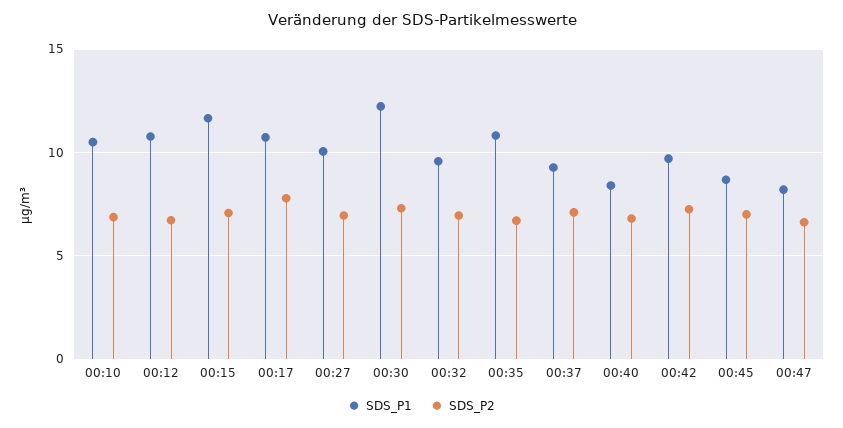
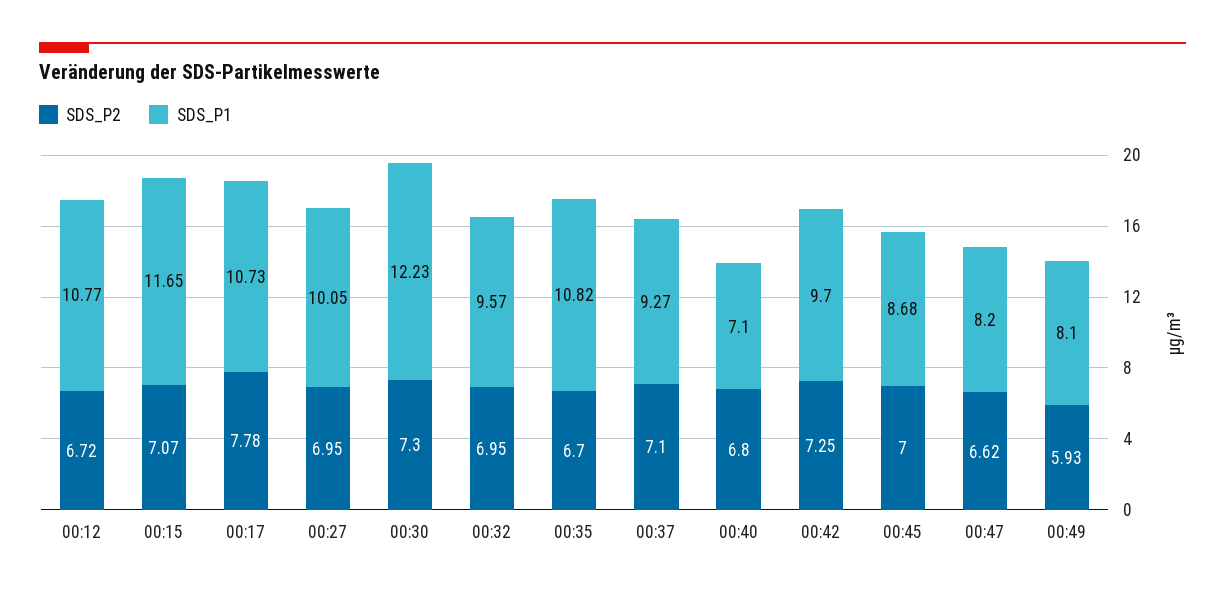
SDS_P1, 00:10: 10.5 -> none
SDS_P2, 00:10: 7 -> none
SDS_P1, 00:40: 8.5 -> 7.1
SDS_P2, 00:49: none -> 5.93
SDS_P1, 00:49: none -> 8.1

